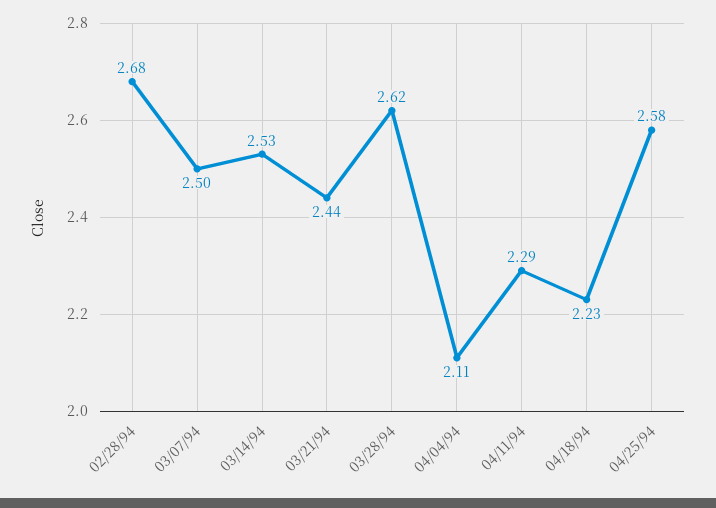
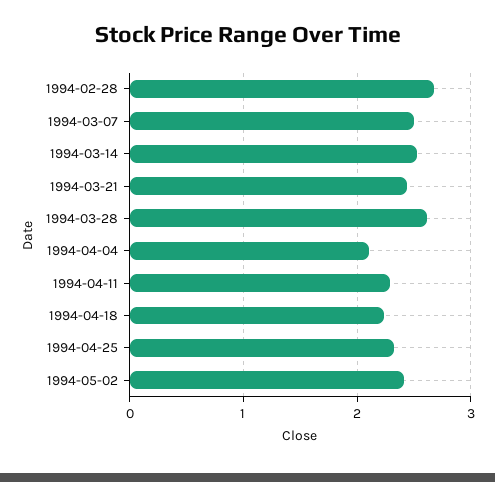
04/25/94: 2.58 -> 2.3
1994-05-02: none -> 2.4

